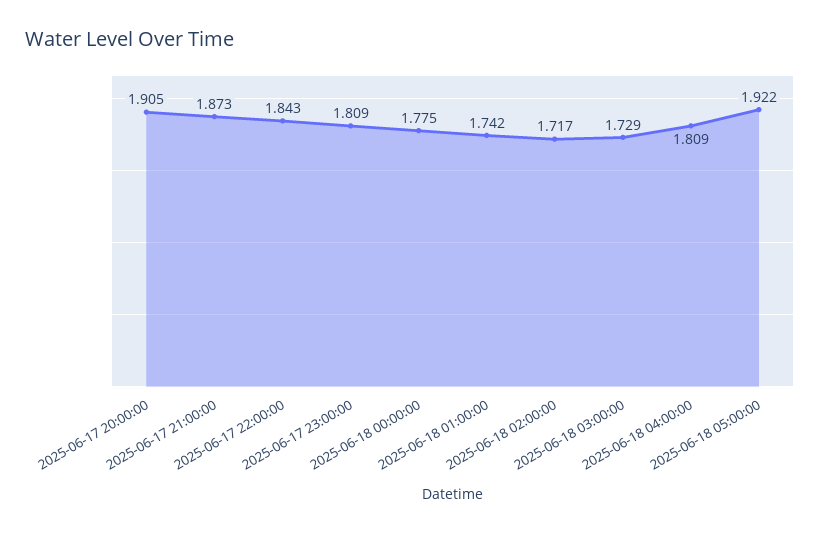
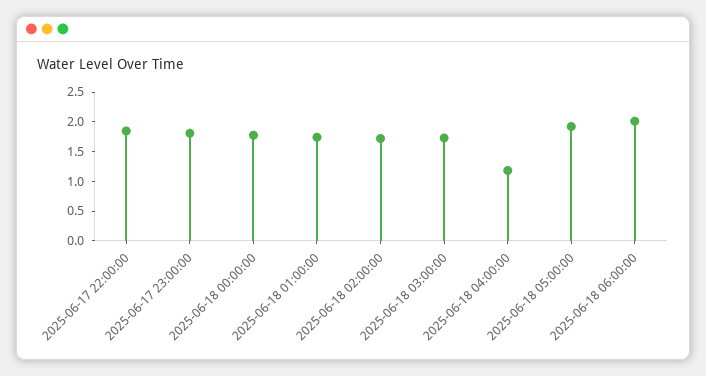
2025-06-17 20:00:00: 1.905 -> none
2025-06-17 21:00:00: 1.873 -> none
2025-06-18 04:00:00: 1.809 -> 1.25
2025-06-18 06:00:00: none -> 2

